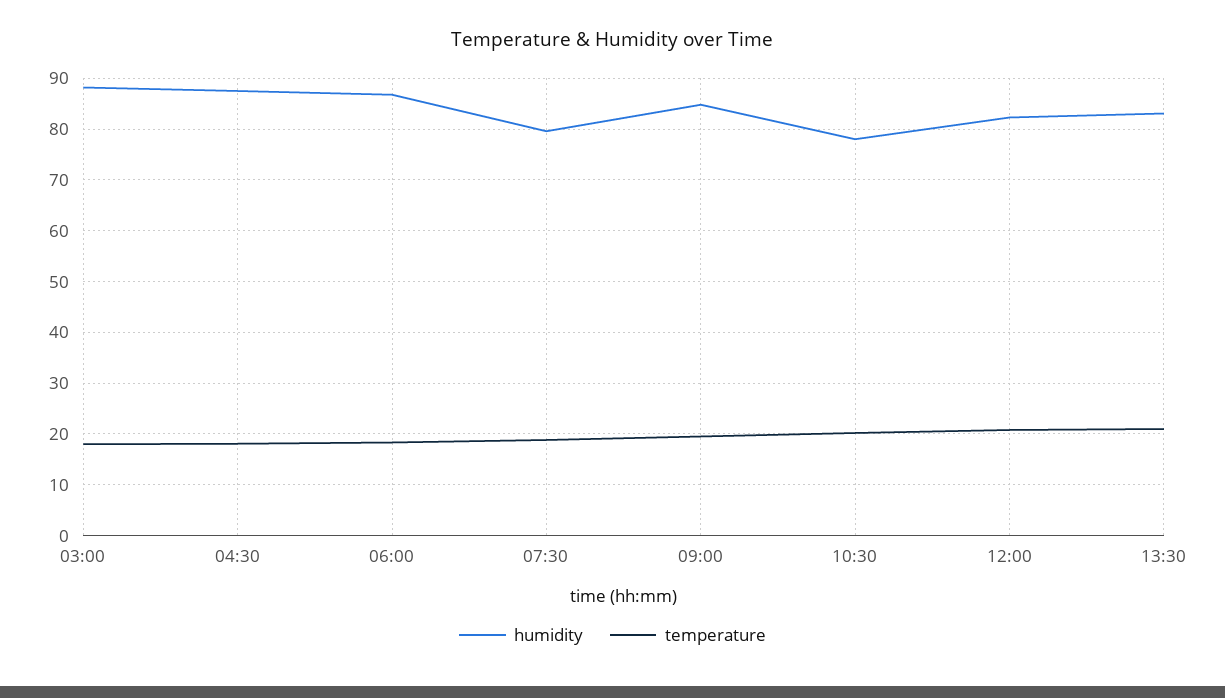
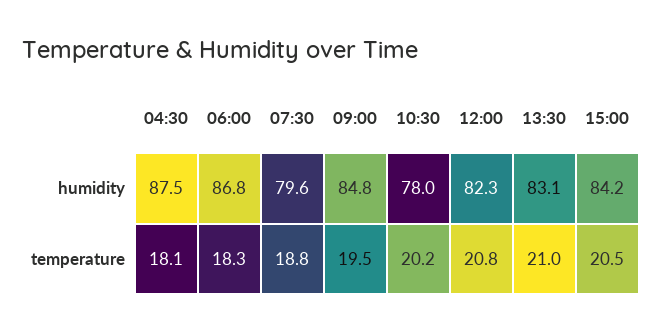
humidity, 03:00: 88 -> none
temperature, 03:00: 18 -> none
humidity, 15:00: none -> 84.2
temperature, 15:00: none -> 20.5

